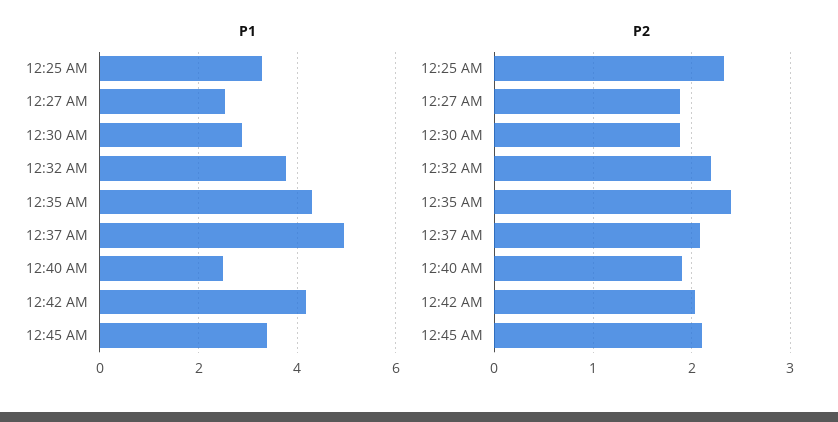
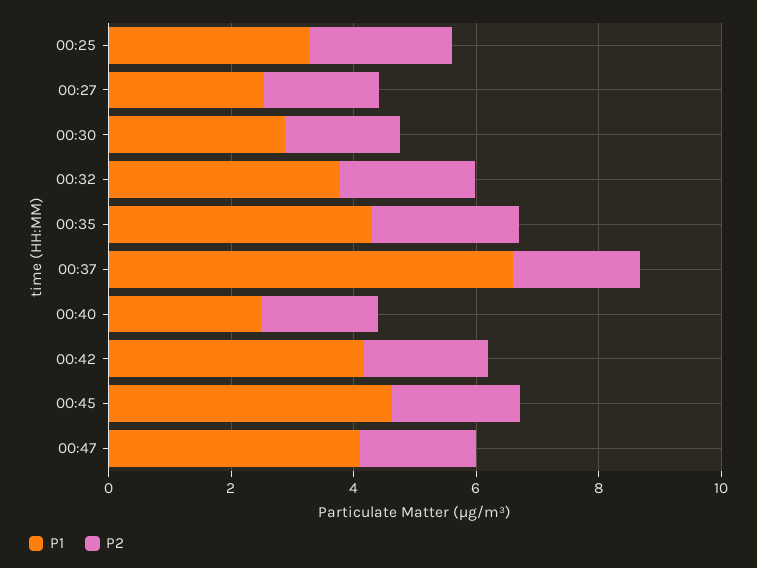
P1, 12:37 AM: 5 -> 6.5
P1, 12:45 AM: 3.4 -> 4.5
P1, 00:47: none -> 4
P2, 00:47: none -> 2

